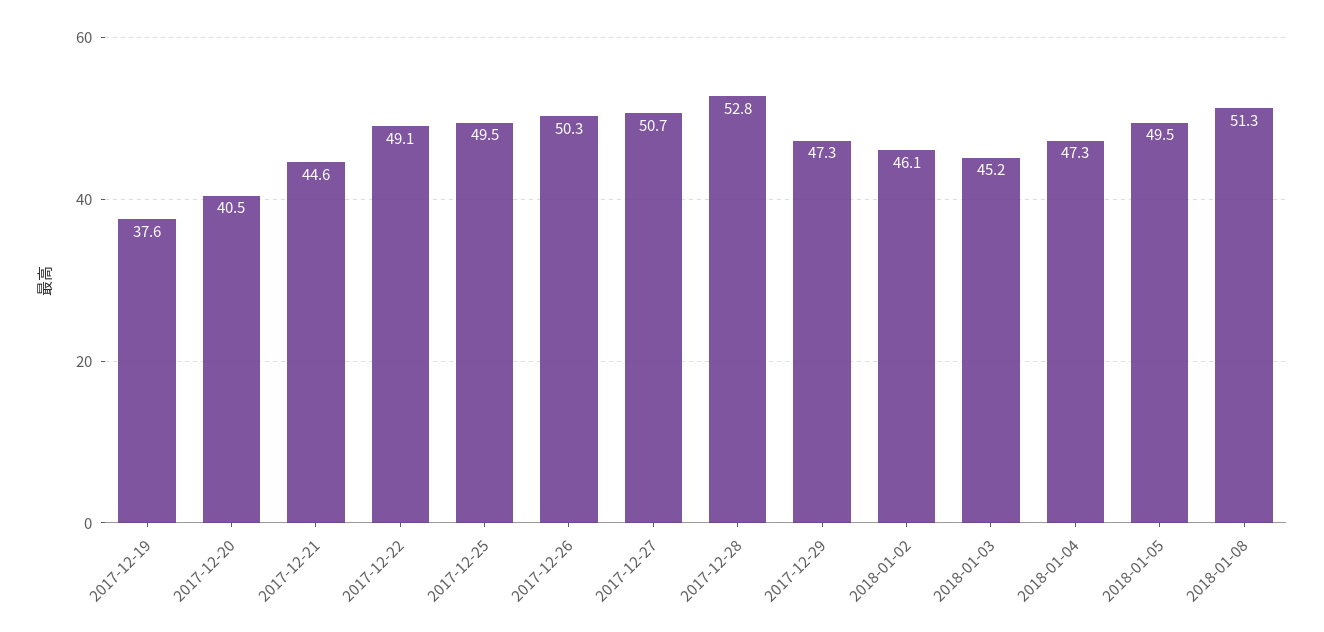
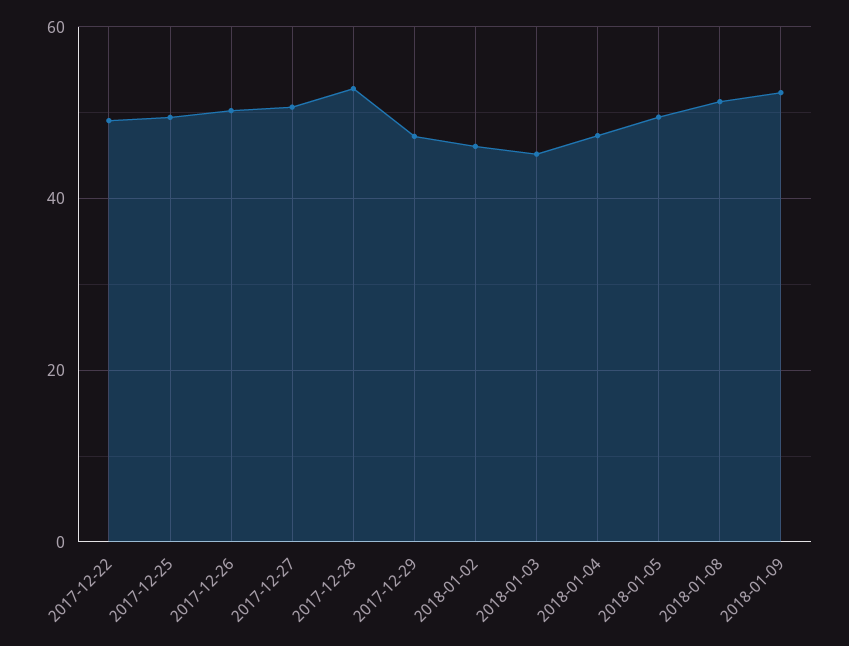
2017-12-19: 37.6 -> none
2017-12-20: 40.5 -> none
2017-12-21: 44.6 -> none
2018-01-09: none -> 52

